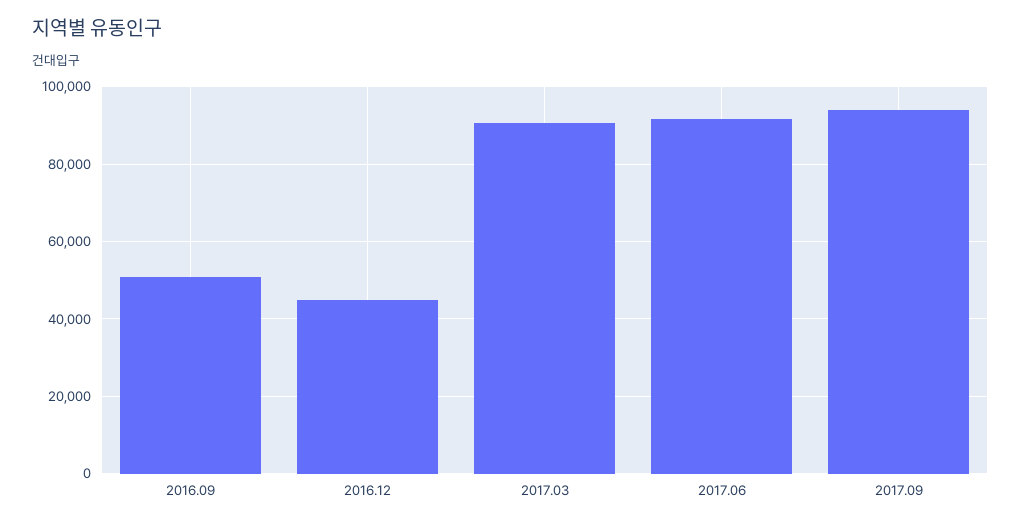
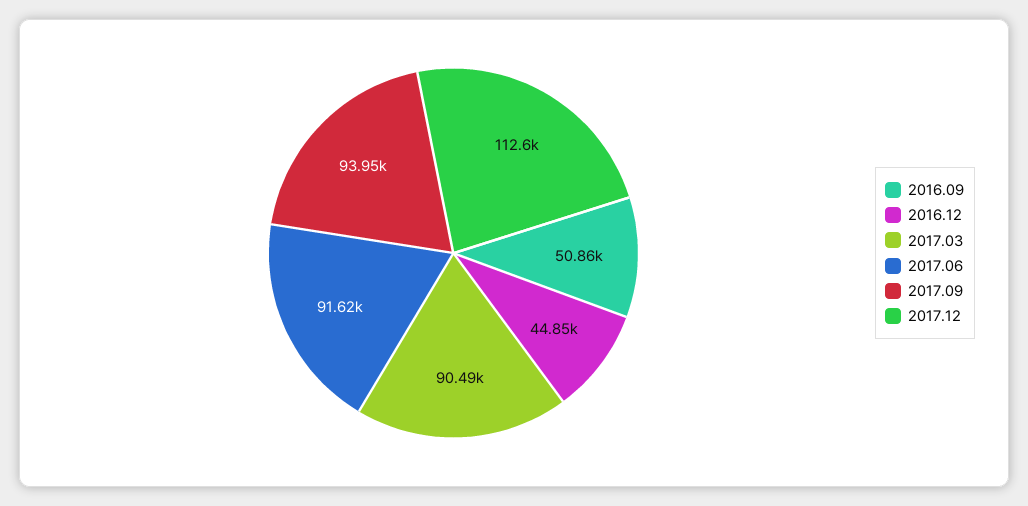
2017.12: none -> 112600

